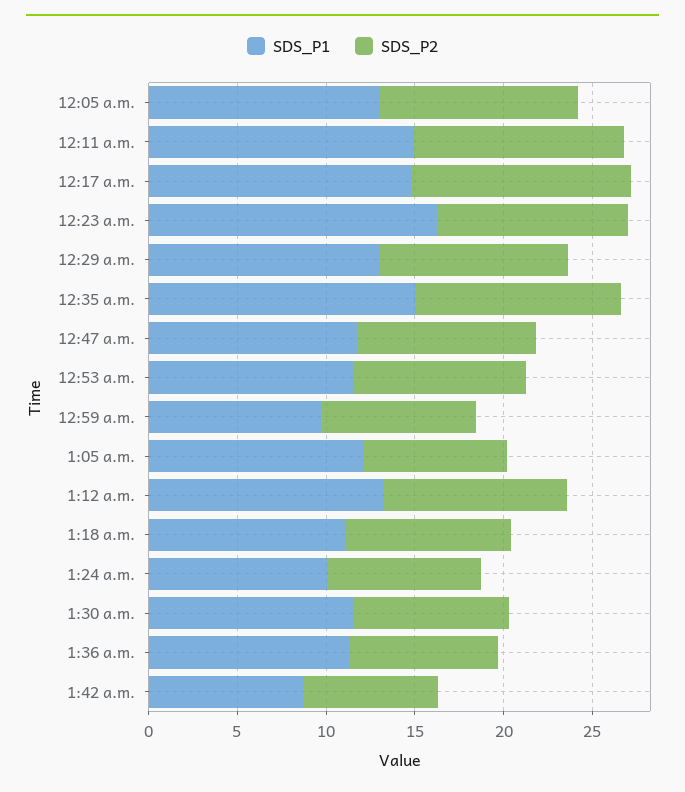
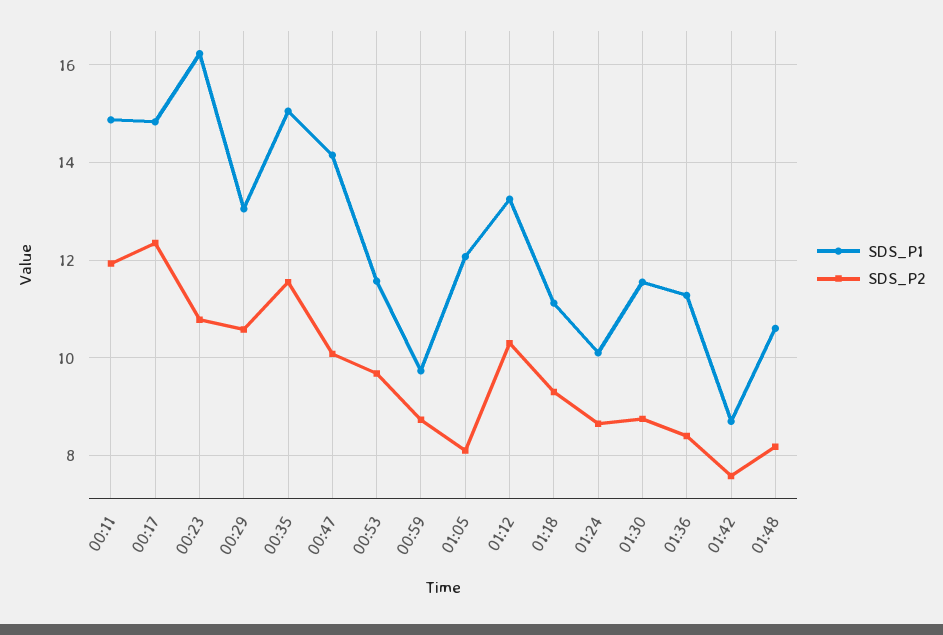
SDS_P1, 12:05 a.m.: 13 -> none
SDS_P2, 12:05 a.m.: 11 -> none
SDS_P1, 12:47 a.m.: 12 -> 14.2
SDS_P1, 01:48: none -> 10.6
SDS_P2, 01:48: none -> 8.2

